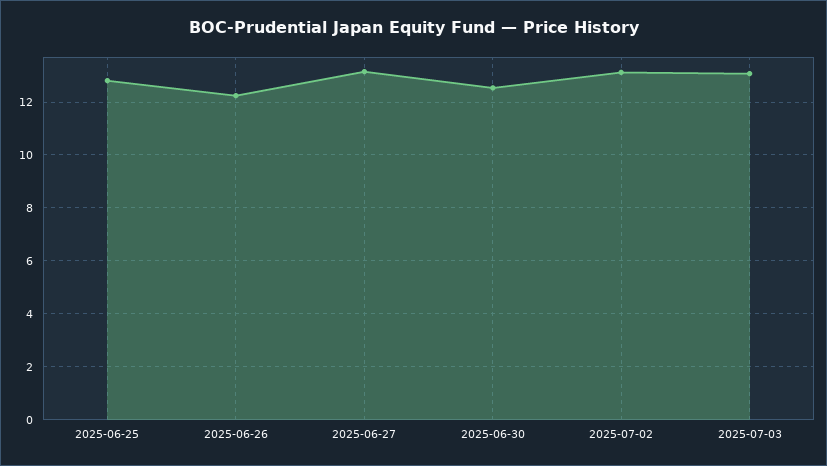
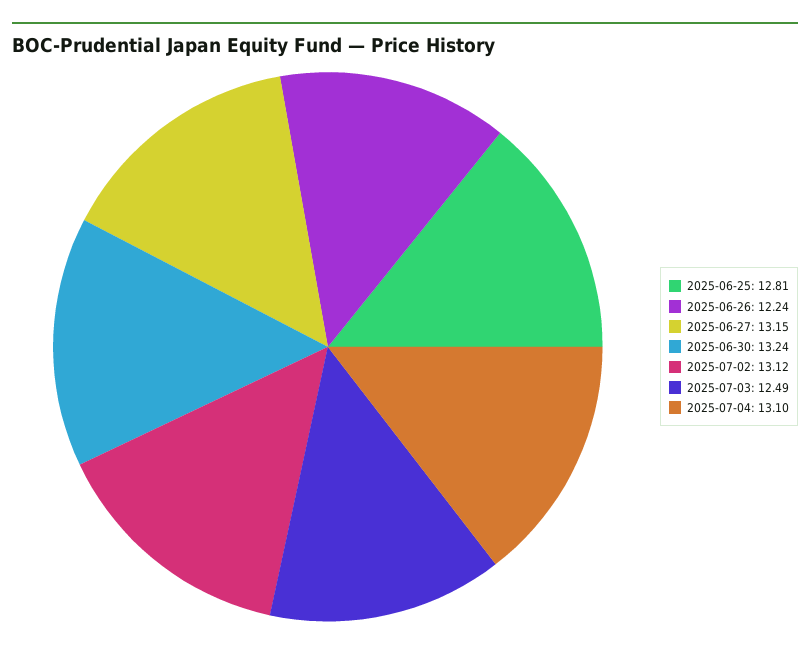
2025-06-30: 12.5 -> 13.24
2025-07-03: 13 -> 12.49
2025-07-04: none -> 13.1

